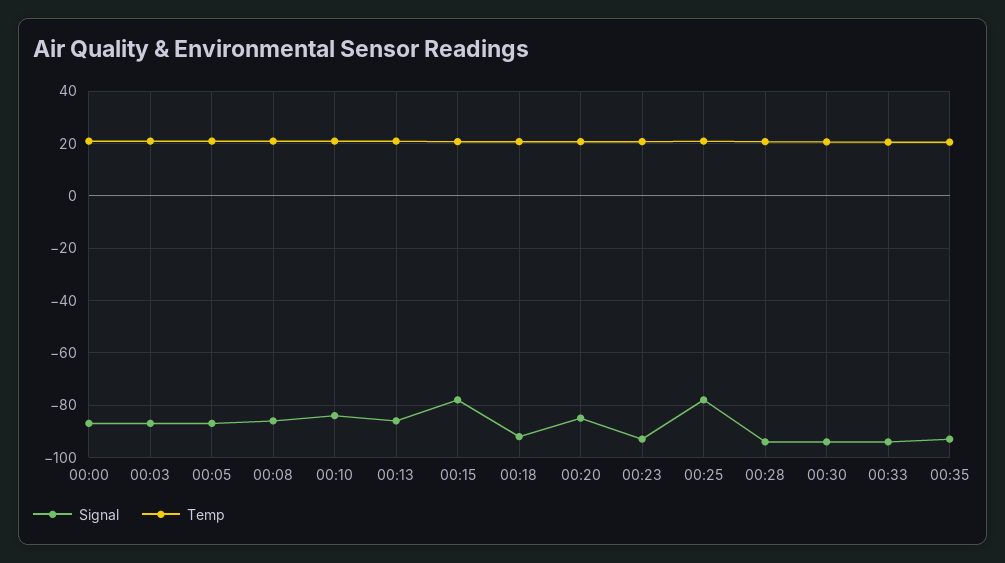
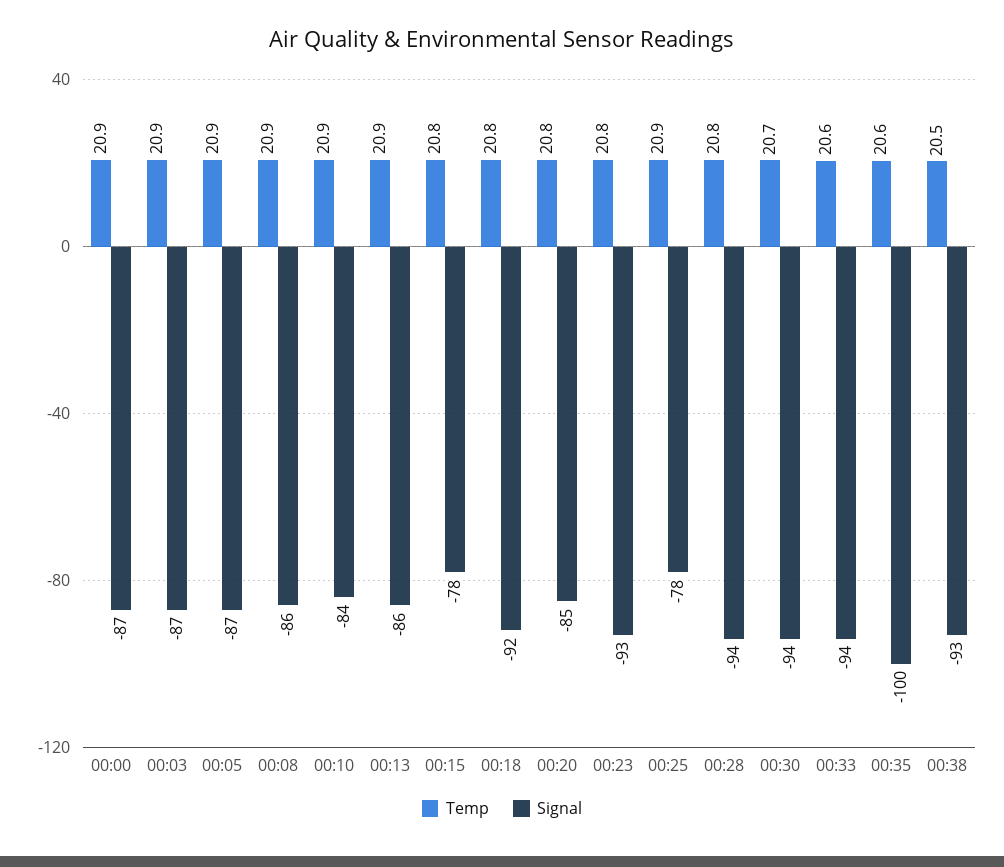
Signal, 00:35: -92.5 -> -100
Temp, 00:38: none -> 20.5
Signal, 00:38: none -> -93

